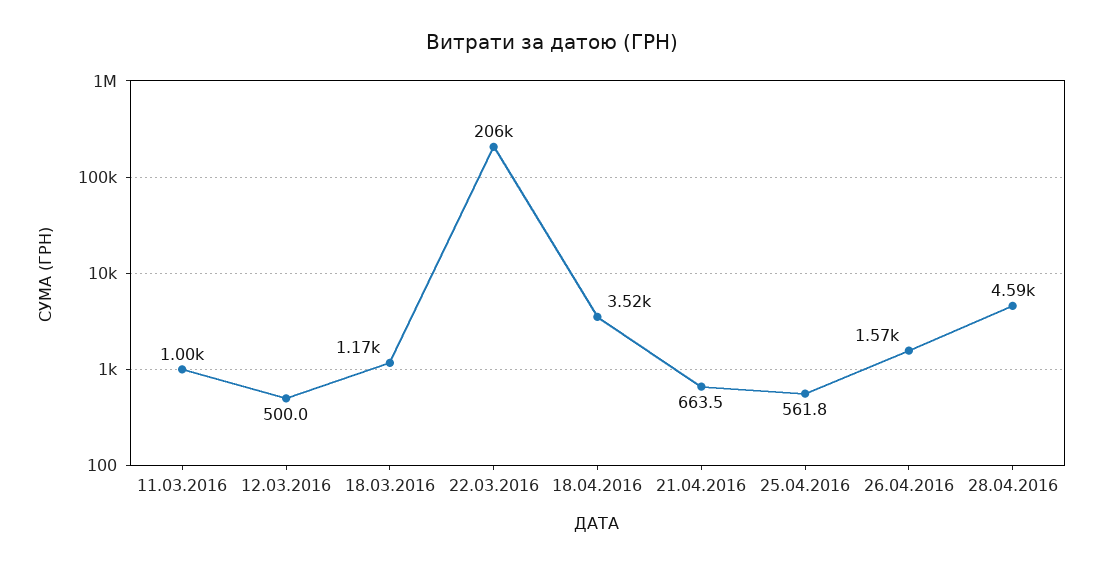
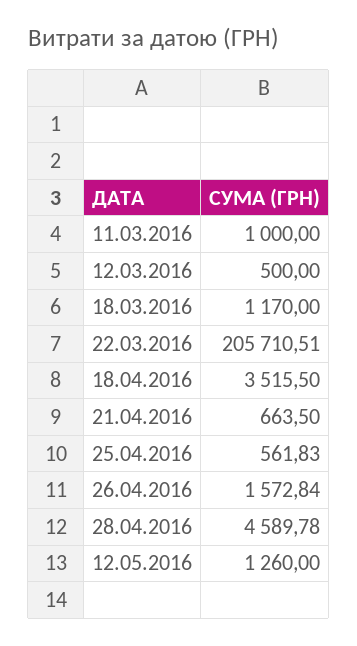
12.05.2016: none -> 1260

